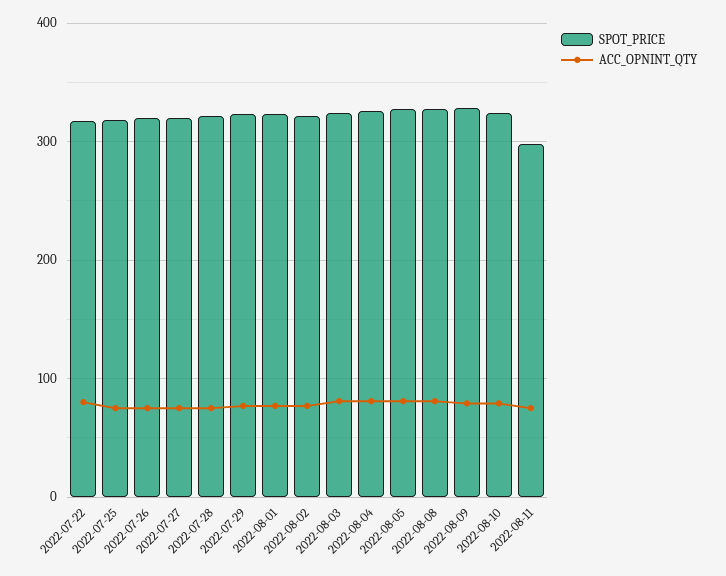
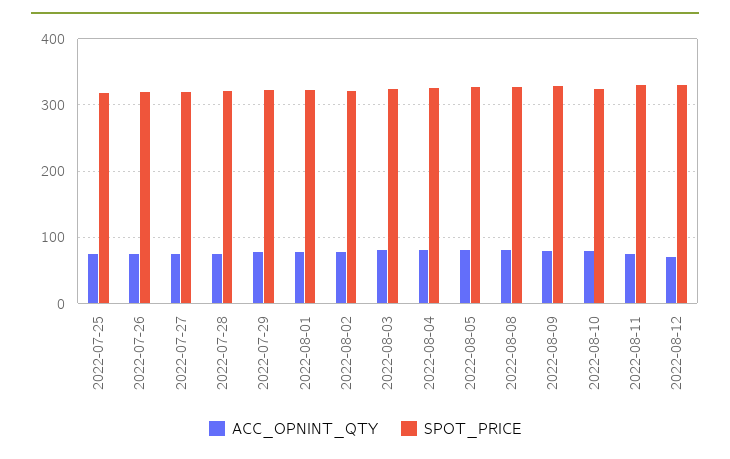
SPOT_PRICE, 2022-07-22: 320 -> none
ACC_OPNINT_QTY, 2022-07-22: 80 -> none
SPOT_PRICE, 2022-08-11: 300 -> 330
ACC_OPNINT_QTY, 2022-08-12: none -> 70
SPOT_PRICE, 2022-08-12: none -> 330

